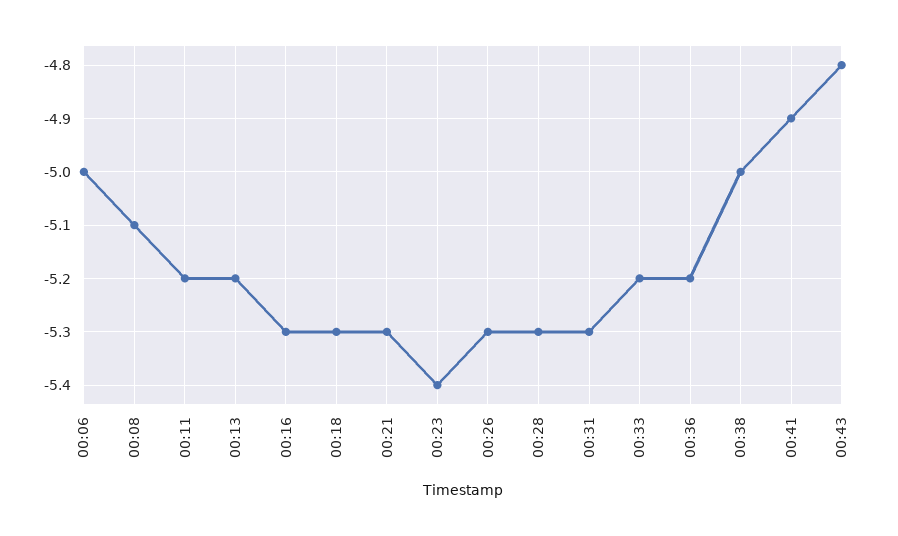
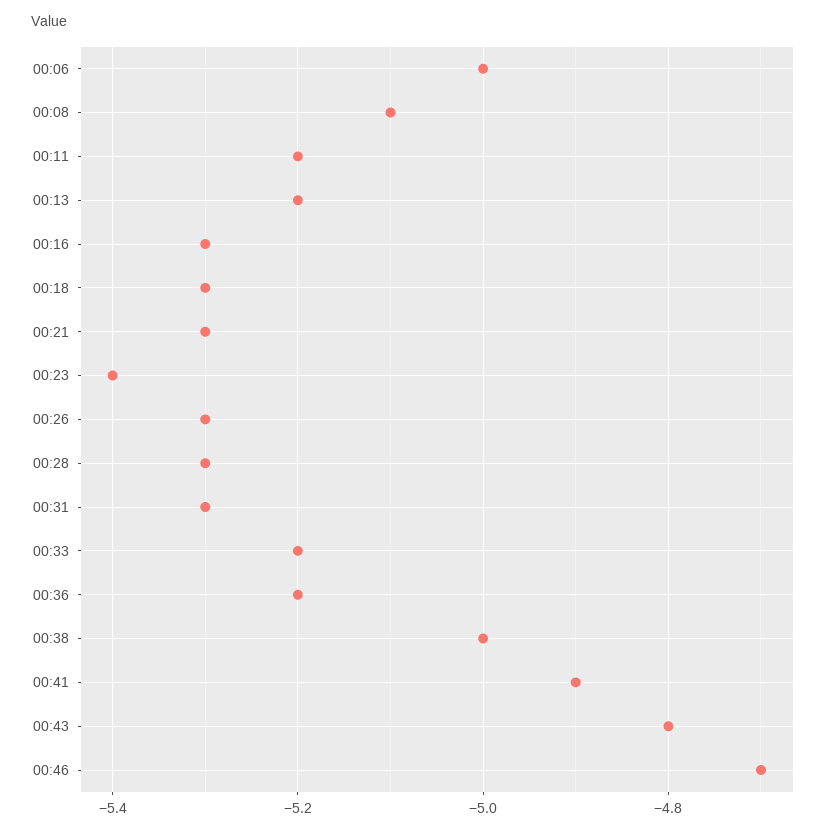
00:46: none -> -4.7

